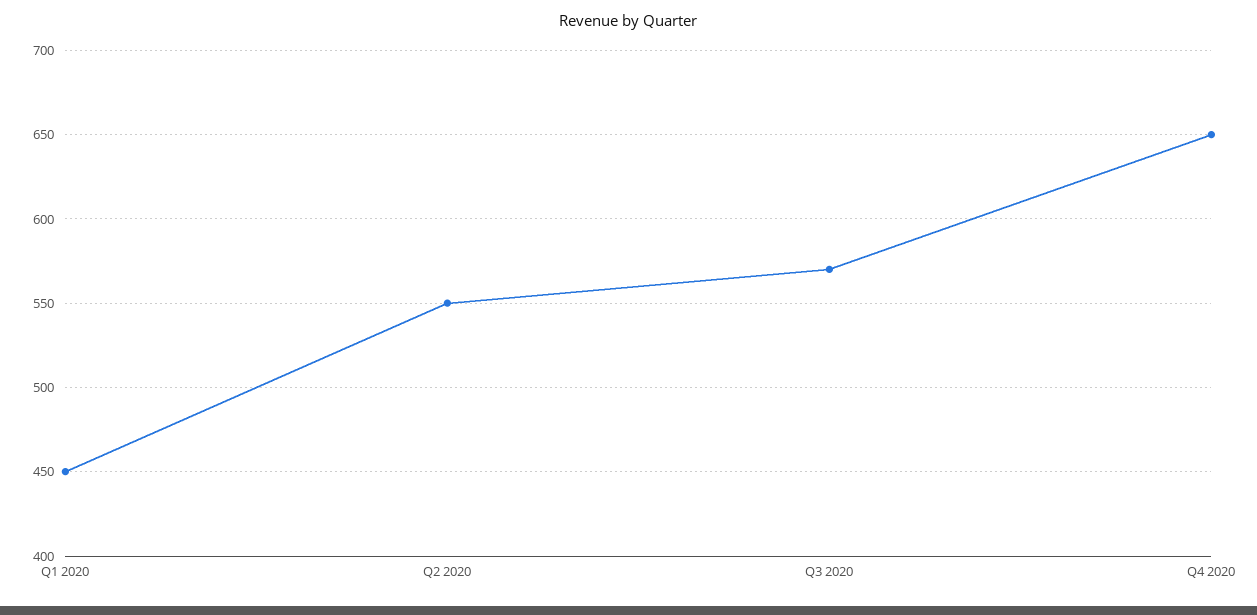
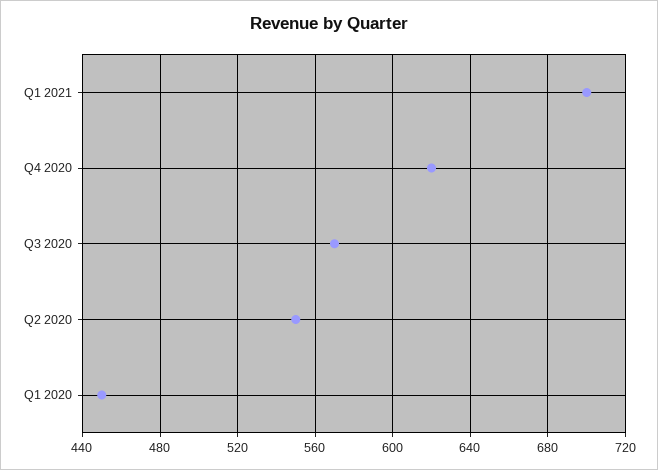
Q4 2020: 650 -> 620
Q1 2021: none -> 700

